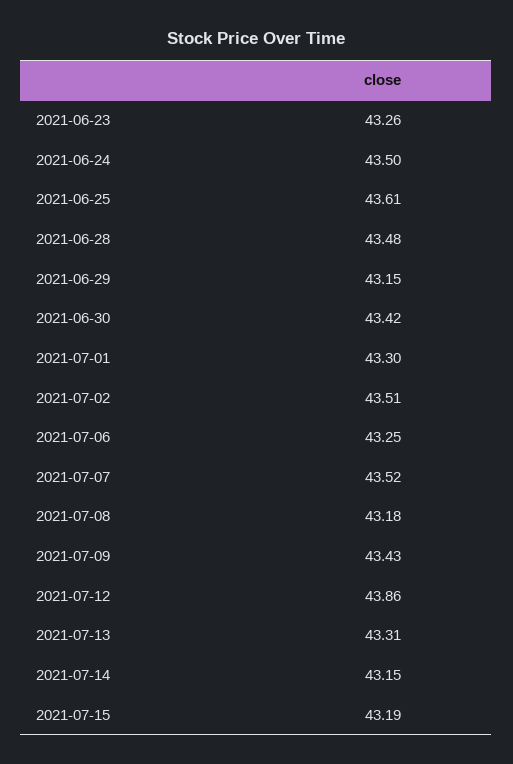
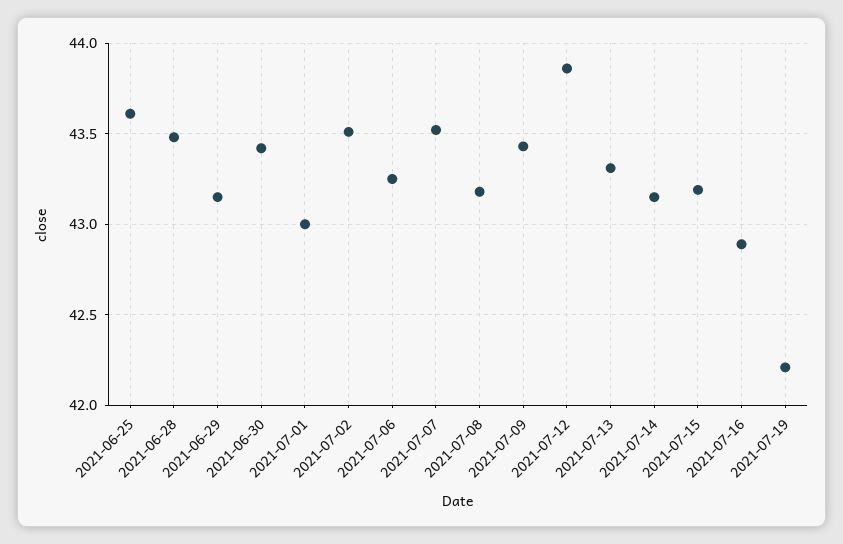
2021-06-23: 43.26 -> none
2021-06-24: 43.5 -> none
2021-07-01: 43.3 -> 43
2021-07-16: none -> 42.9
2021-07-19: none -> 42.2

